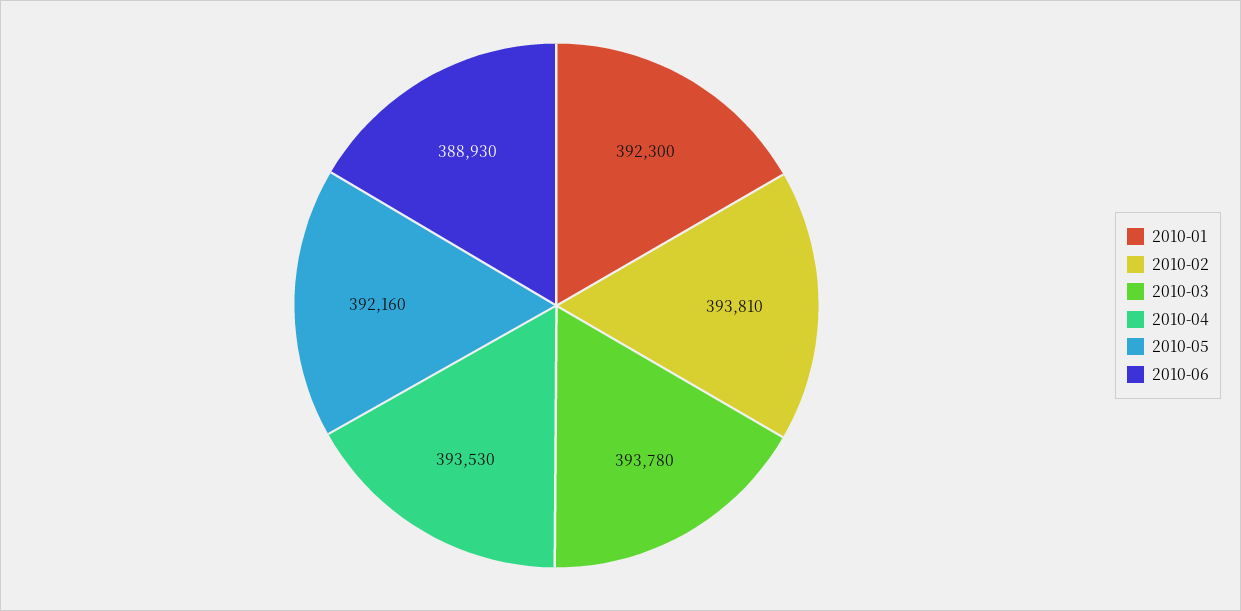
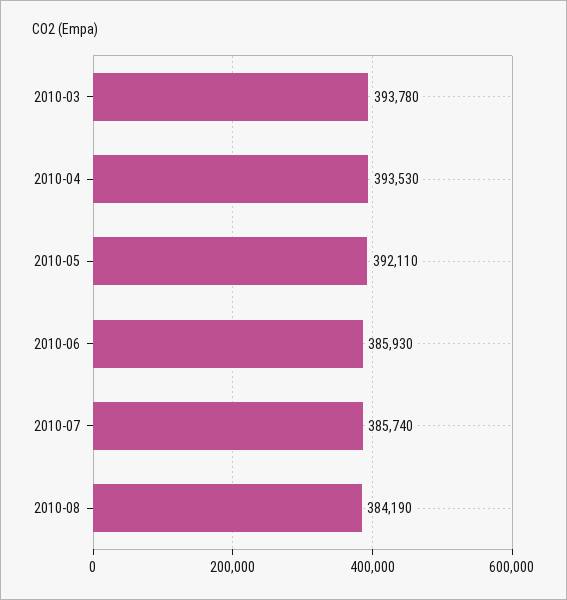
2010-01: 392300 -> none
2010-02: 393810 -> none
2010-05: 392160 -> 392110
2010-06: 388930 -> 385930
2010-07: none -> 385740
2010-08: none -> 384190

